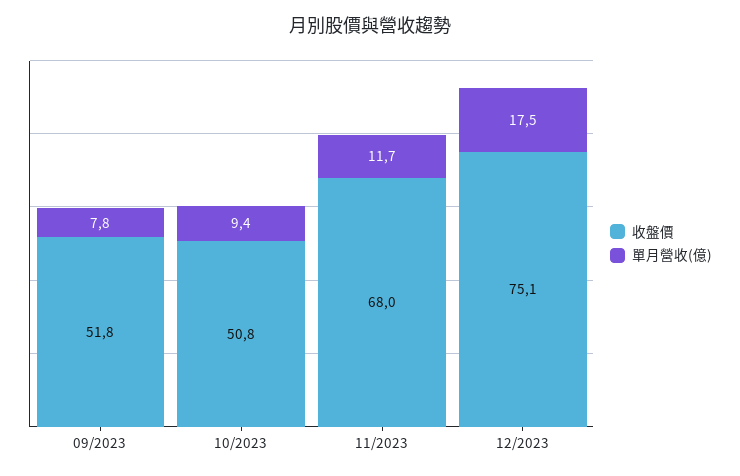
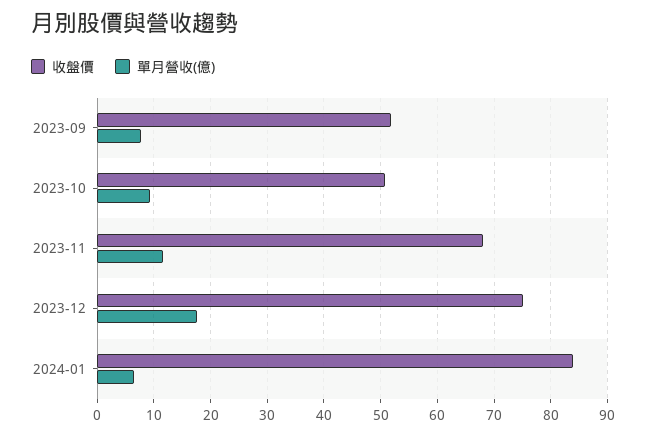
收盤價, 2024-01: none -> 84
單月營收(億), 2024-01: none -> 6

